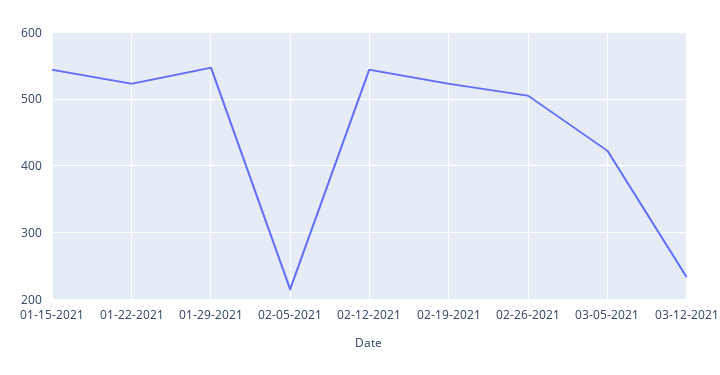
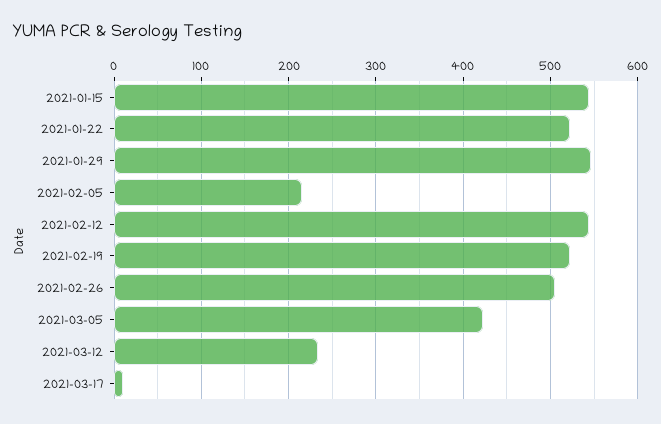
2021-03-17: none -> 10

